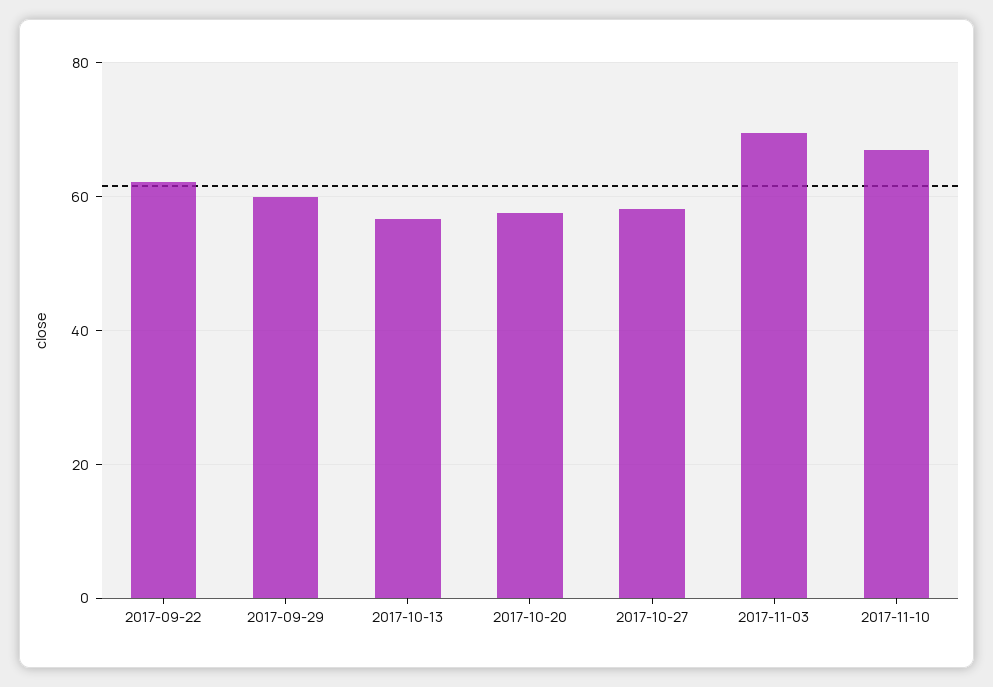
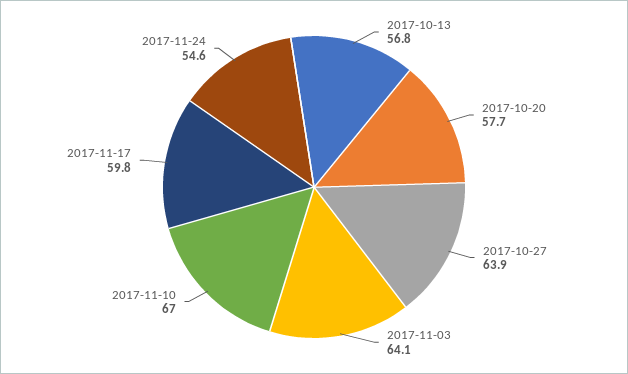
2017-09-22: 62 -> none
2017-09-29: 60 -> none
2017-10-27: 58 -> 63.9
2017-11-03: 70 -> 64.1
2017-11-17: none -> 59.8
2017-11-24: none -> 54.6

